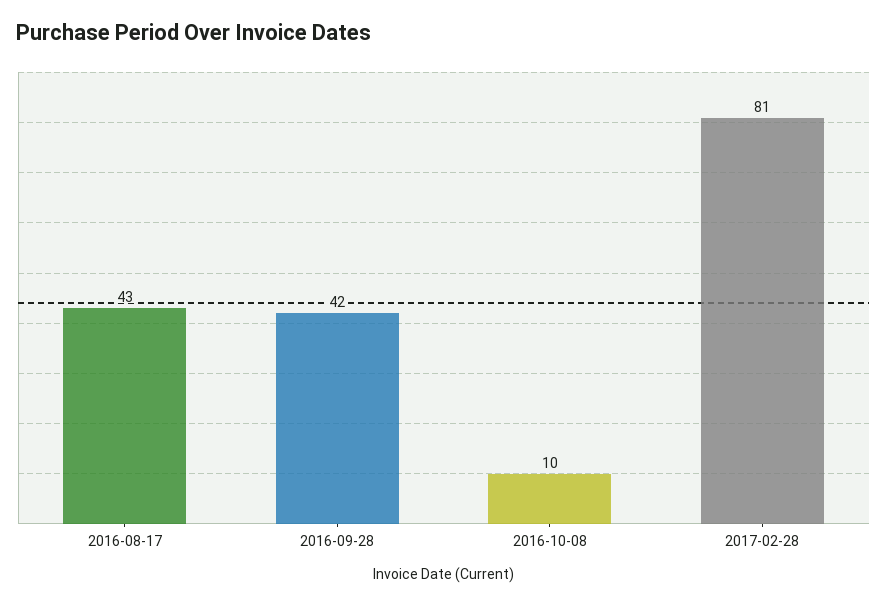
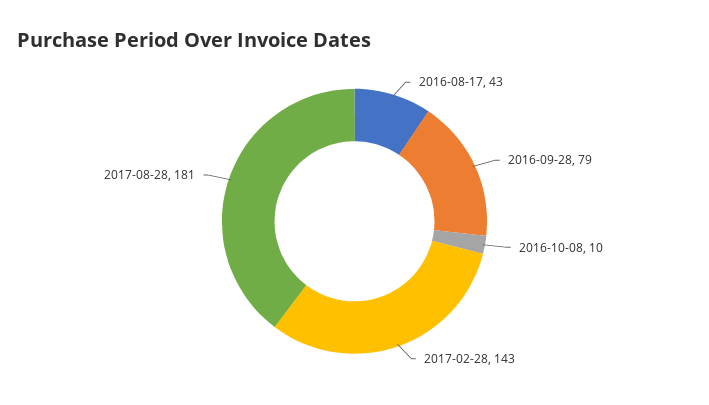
2016-09-28: 42 -> 79
2017-02-28: 81 -> 143
2017-08-28: none -> 181

